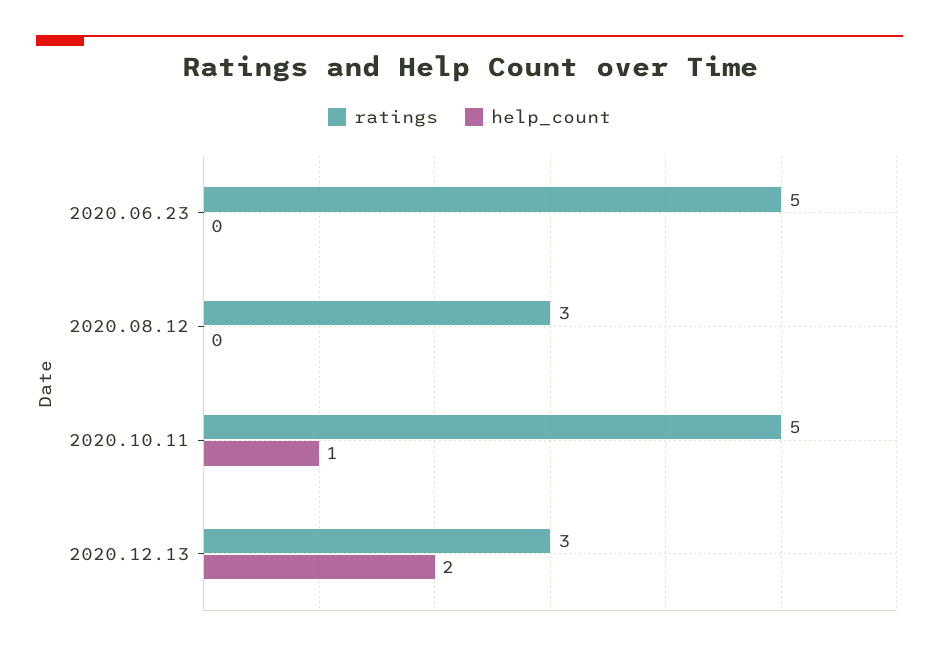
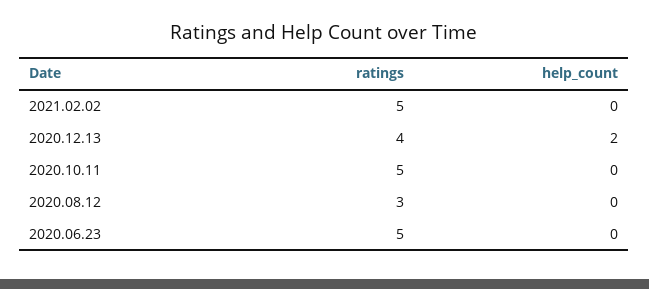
help_count, 2020.10.11: 1 -> 0
ratings, 2020.12.13: 3 -> 4
ratings, 2021.02.02: none -> 5
help_count, 2021.02.02: none -> 0

